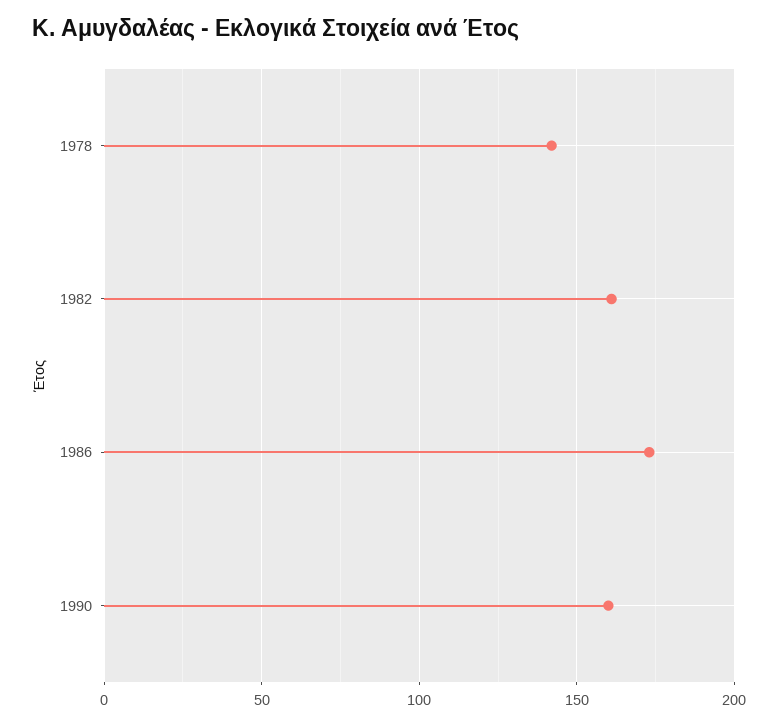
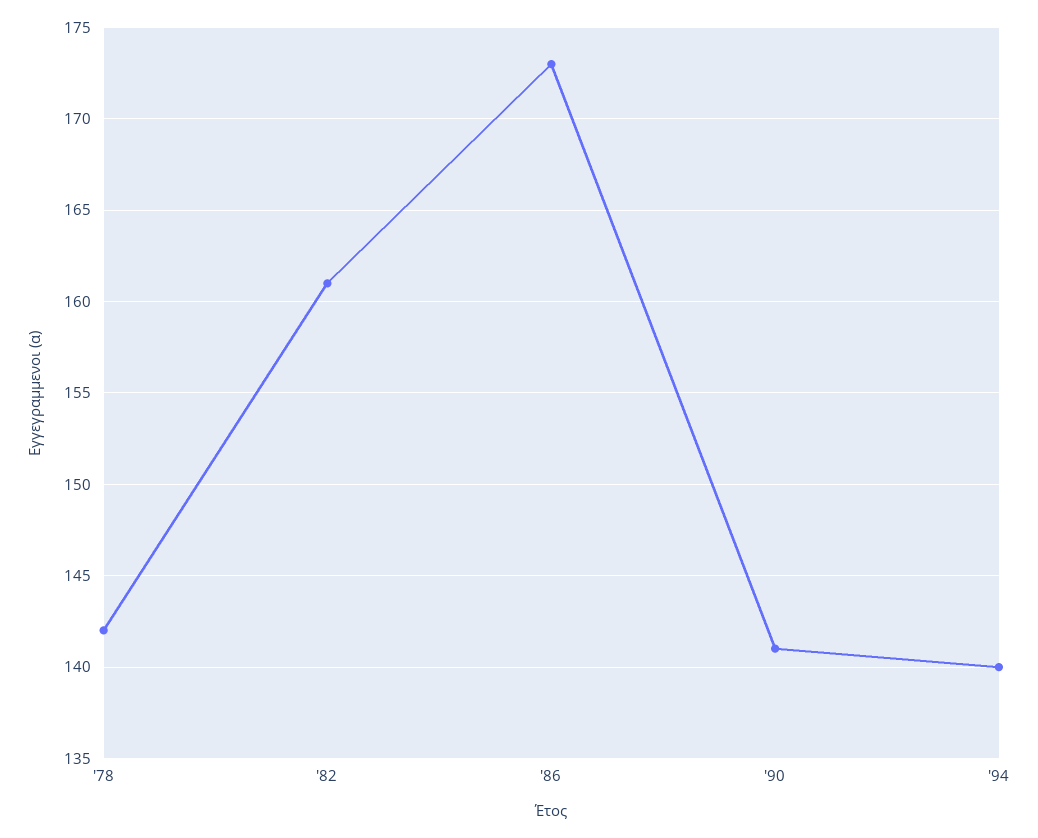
1990: 160 -> 141
'94: none -> 140

